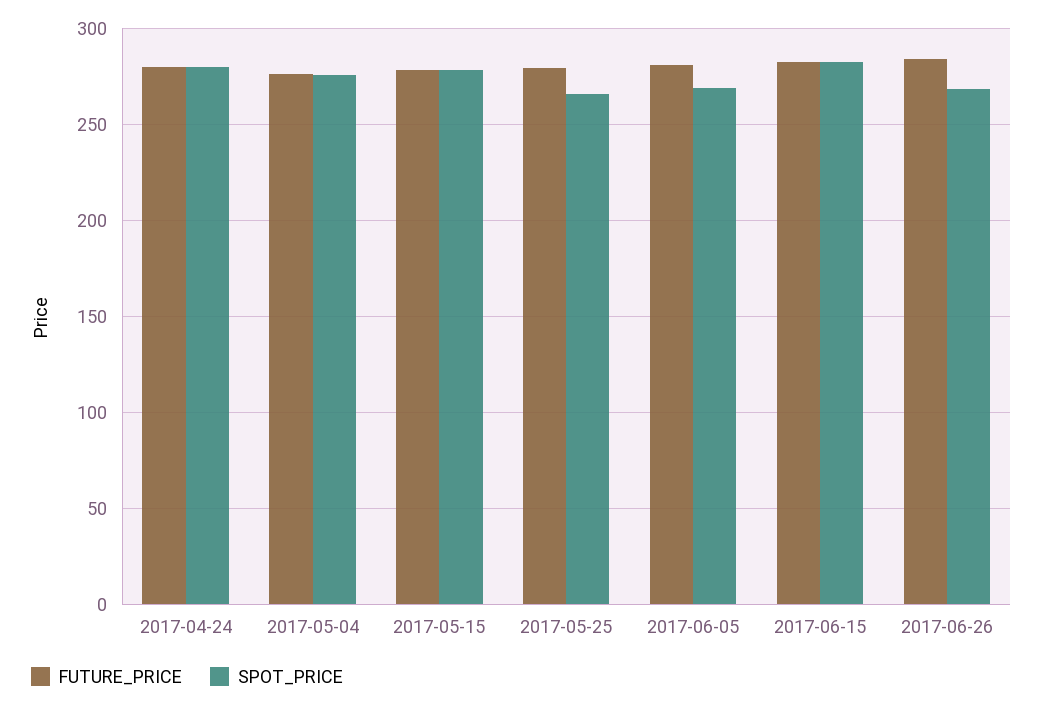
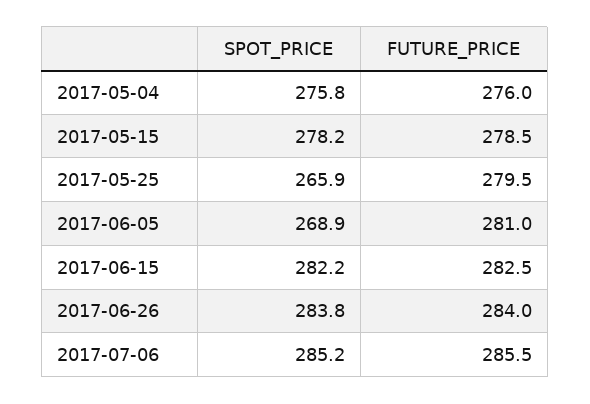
FUTURE_PRICE, 2017-04-24: 280 -> none
SPOT_PRICE, 2017-04-24: 280 -> none
SPOT_PRICE, 2017-06-26: 270 -> 283.8
SPOT_PRICE, 2017-07-06: none -> 285.2
FUTURE_PRICE, 2017-07-06: none -> 285.5

